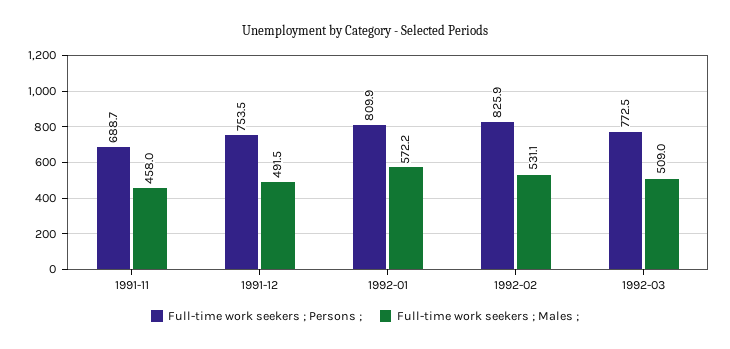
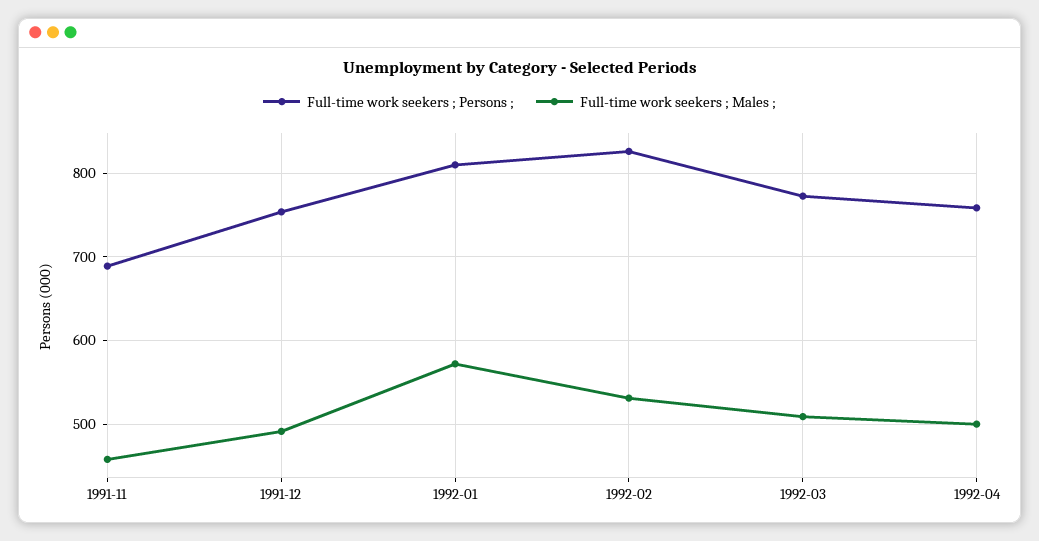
Full-time work seekers ; Persons ;, 1992-04: none -> 760
Full-time work seekers ; Males ;, 1992-04: none -> 500

